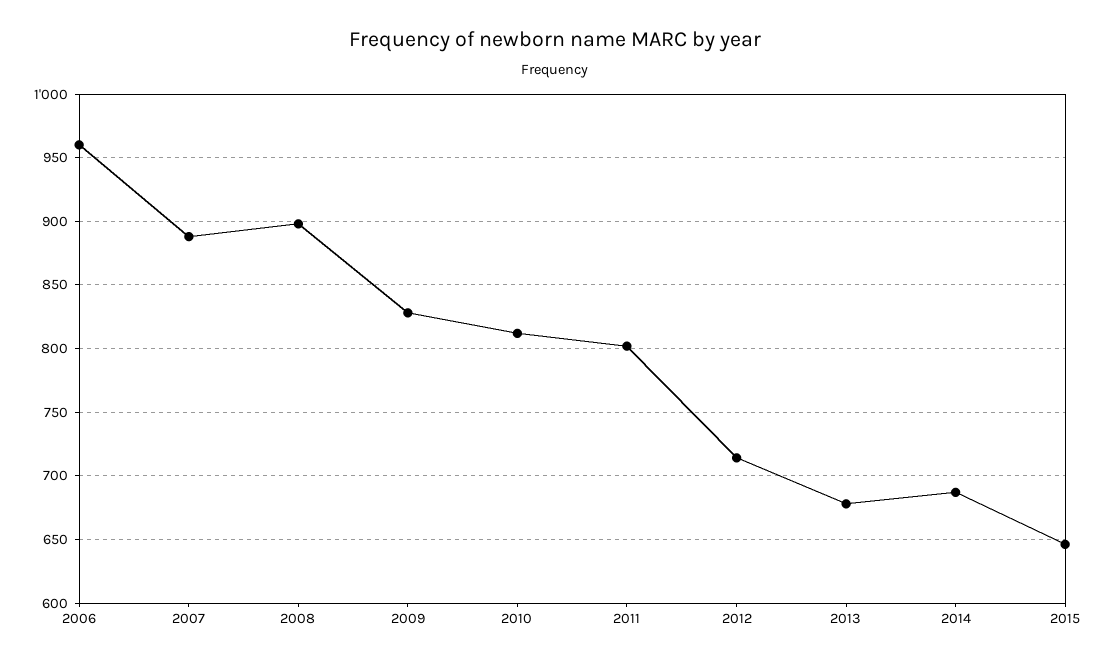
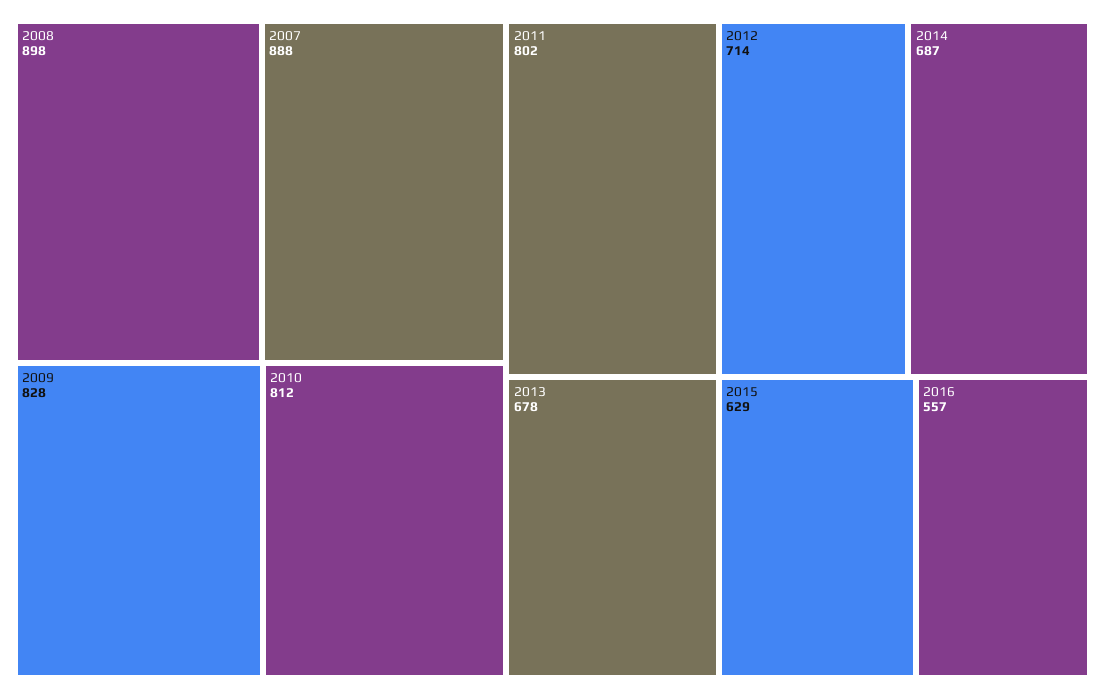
2006: 960 -> none
2015: 645 -> 629
2016: none -> 557

